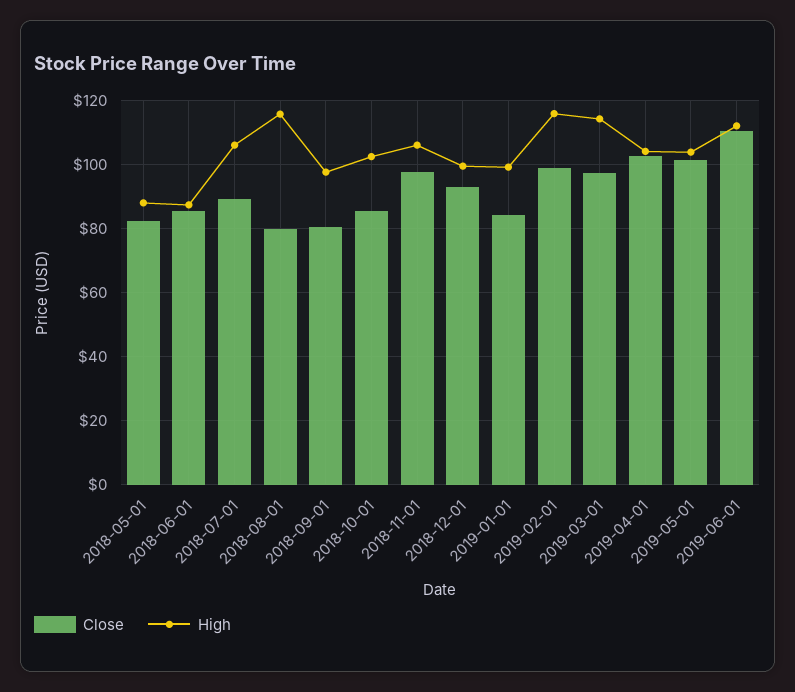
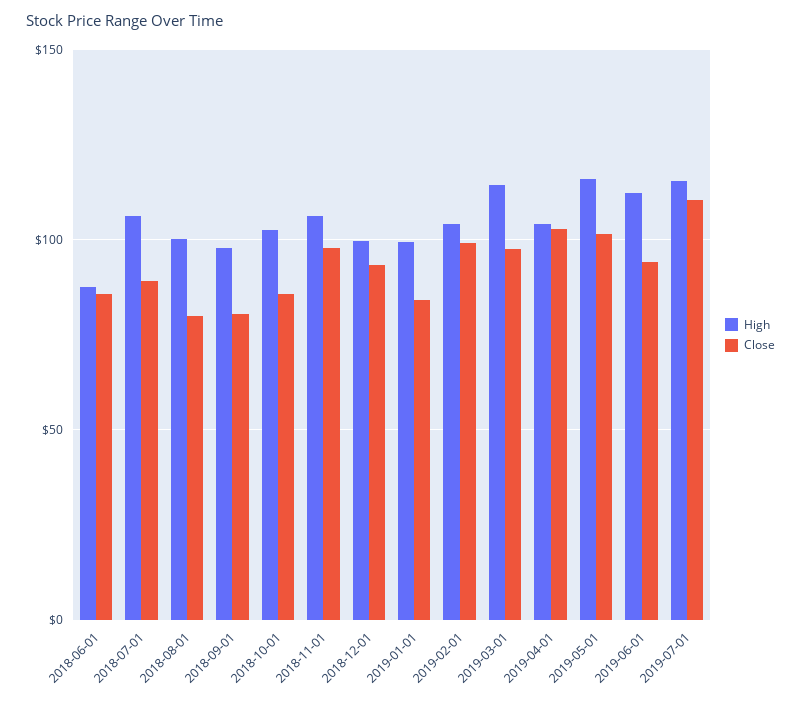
Close, 2018-05-01: 82 -> none
High, 2018-05-01: 88 -> none
High, 2018-08-01: 116 -> 100
High, 2019-02-01: 116 -> 105
High, 2019-05-01: 104 -> 115
Close, 2019-06-01: 110 -> 95
High, 2019-07-01: none -> 115
Close, 2019-07-01: none -> 110

